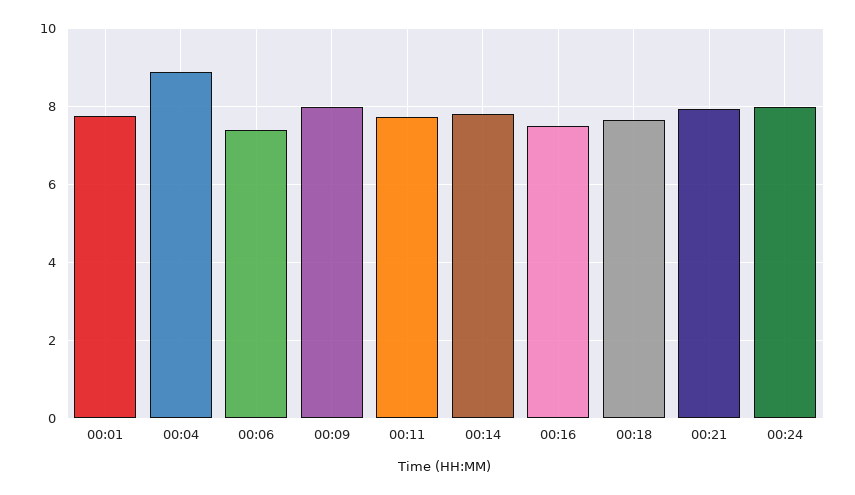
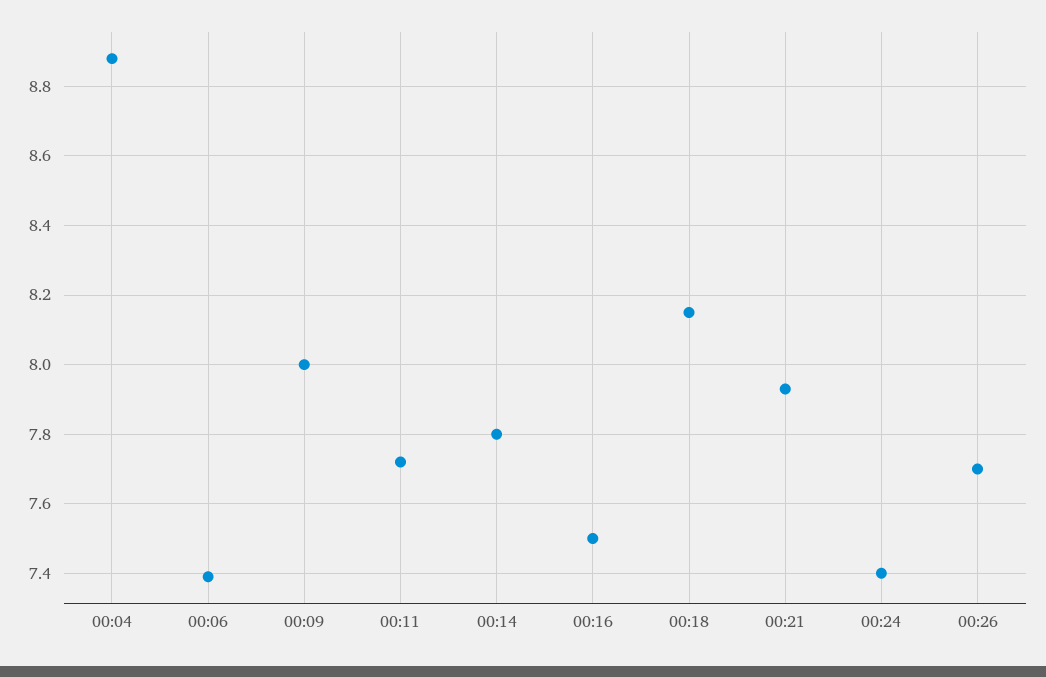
00:01: 7.8 -> none
00:18: 7.6 -> 8.15
00:24: 8 -> 7.4
00:26: none -> 7.7

